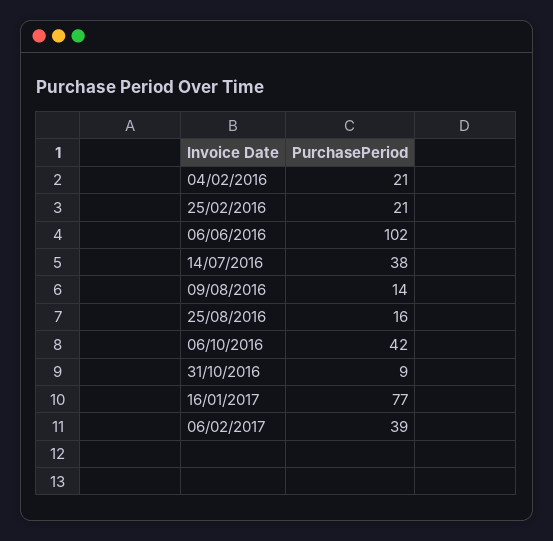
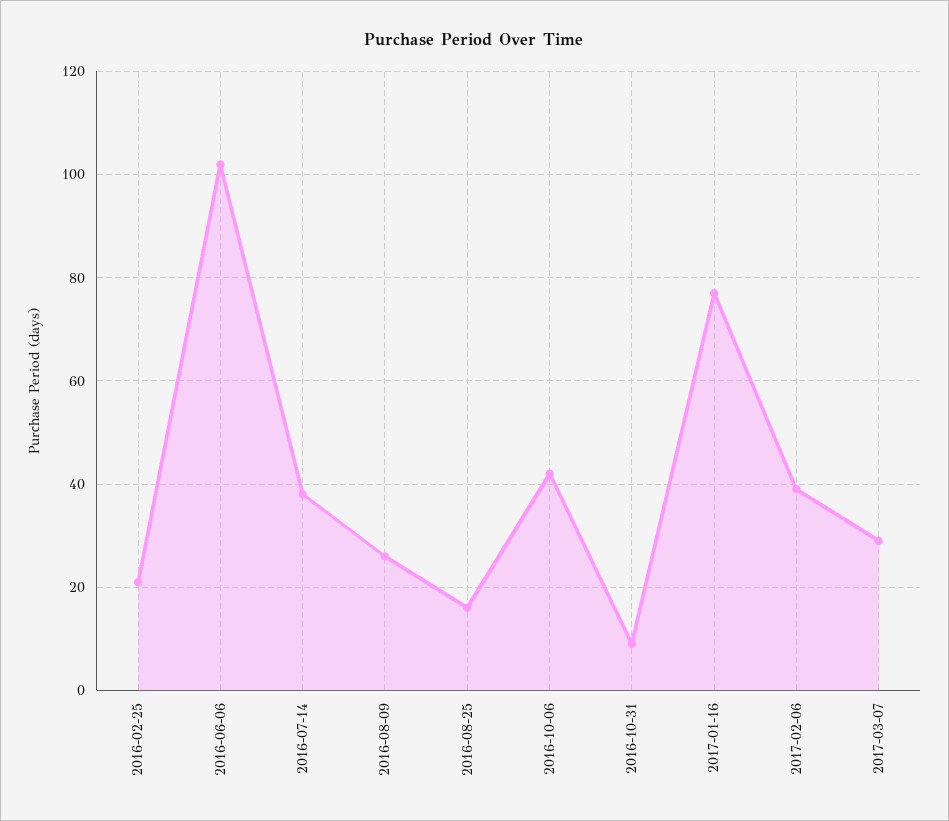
04/02/2016: 21 -> none
09/08/2016: 14 -> 25
2017-03-07: none -> 30

